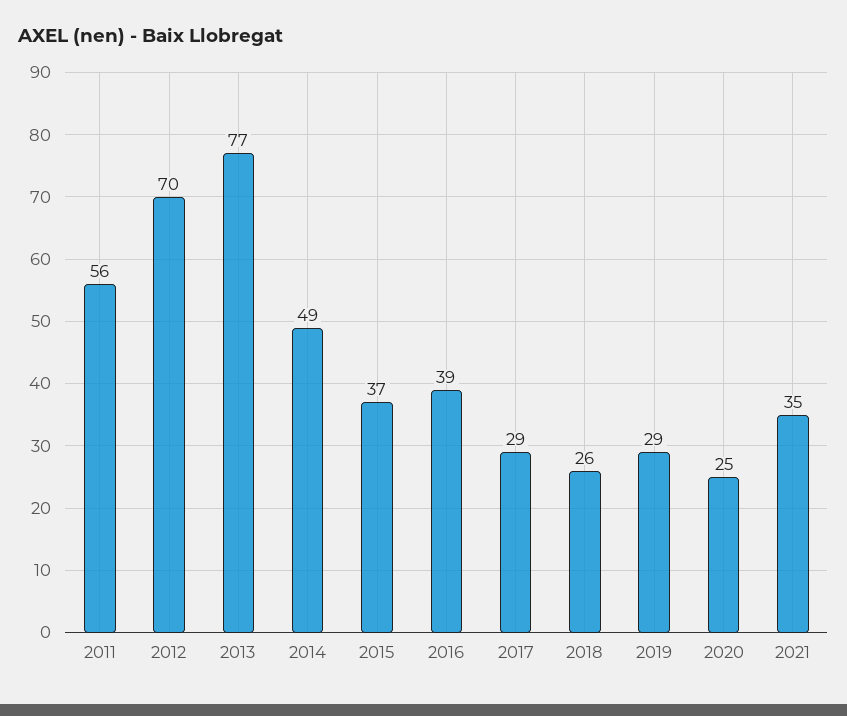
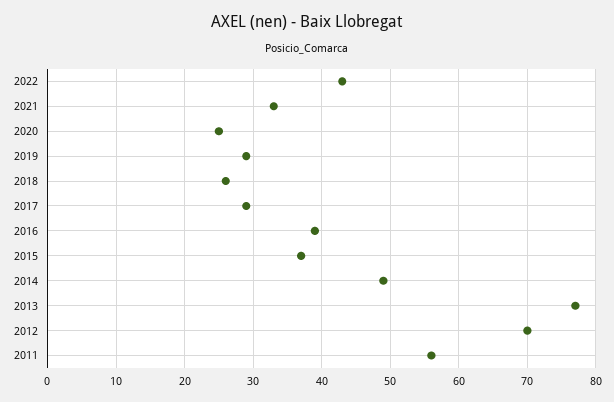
2021: 35 -> 33
2022: none -> 43

